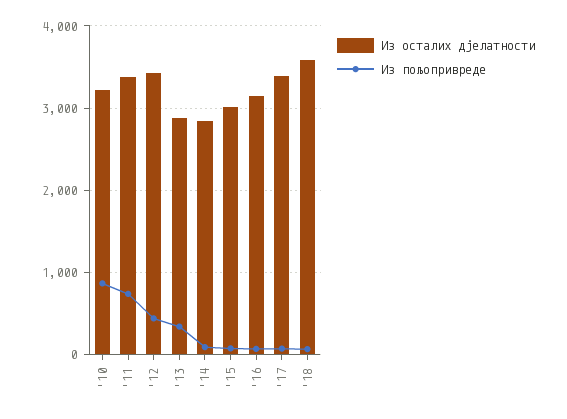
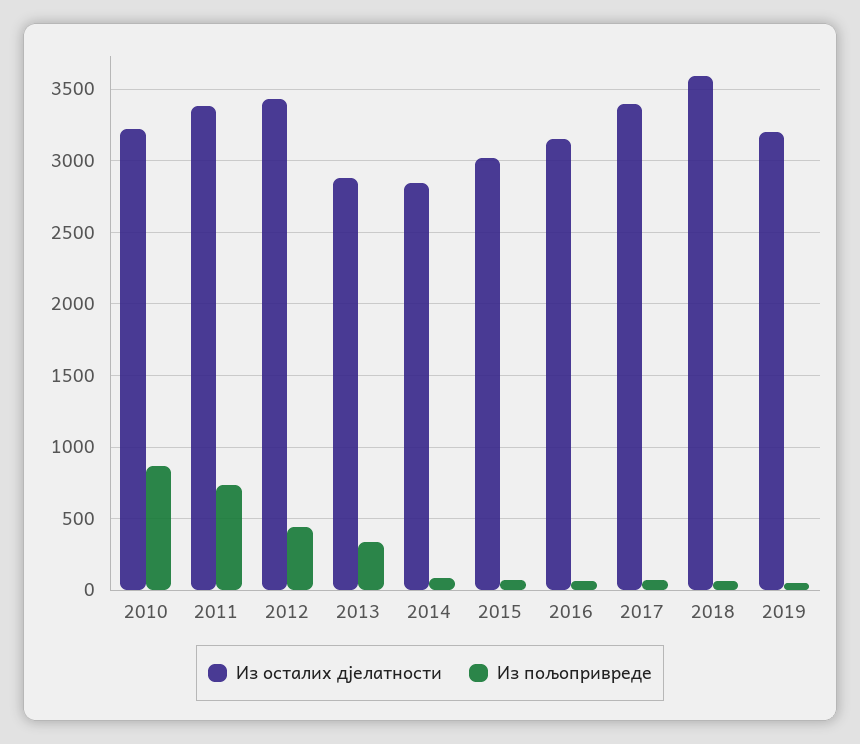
Из осталих дјелатности, 2019: none -> 3200
Из пољопривреде, 2019: none -> 50

